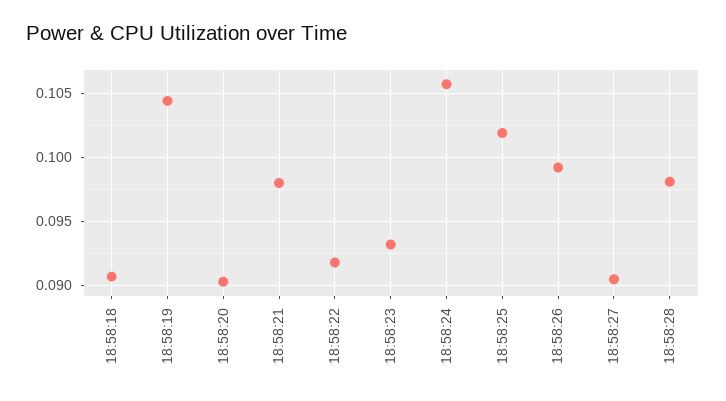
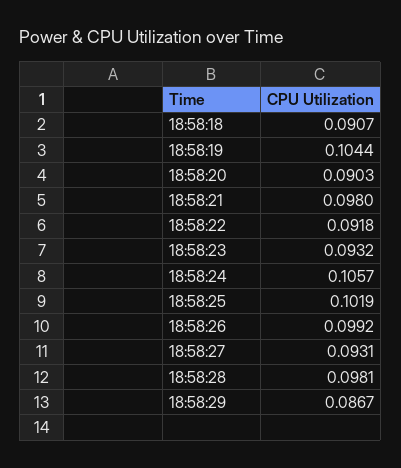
18:58:27: 0.0905 -> 0.0931
18:58:29: none -> 0.0867

